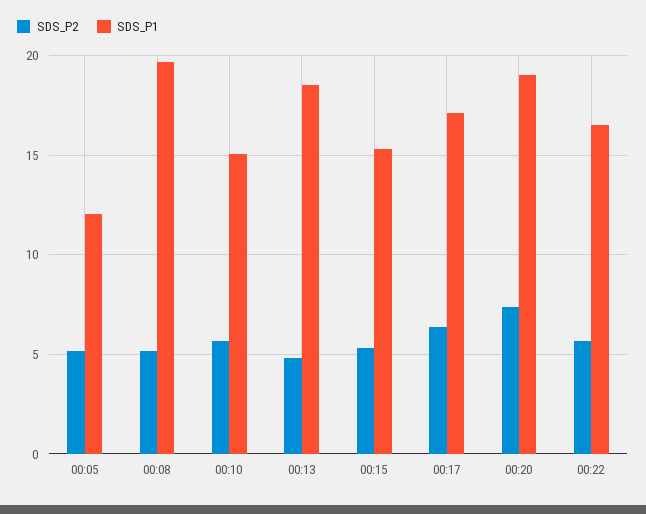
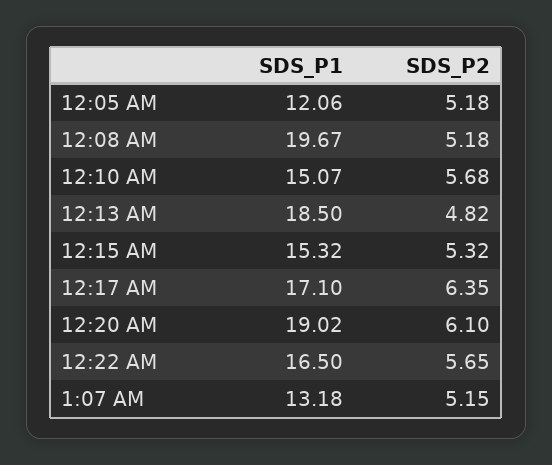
SDS_P2, 00:20: 7.5 -> 6.1
SDS_P1, 1:07 AM: none -> 13.18
SDS_P2, 1:07 AM: none -> 5.15

